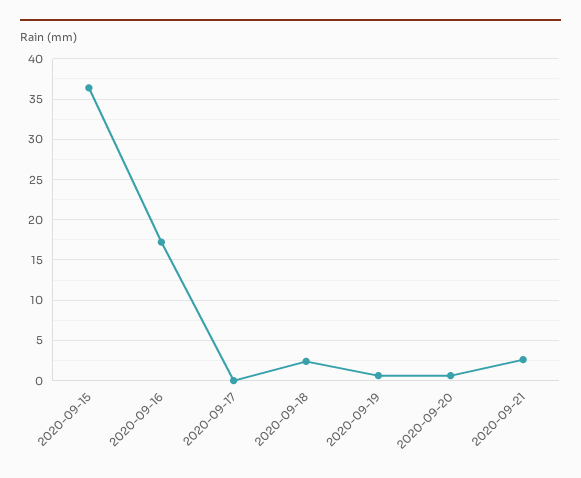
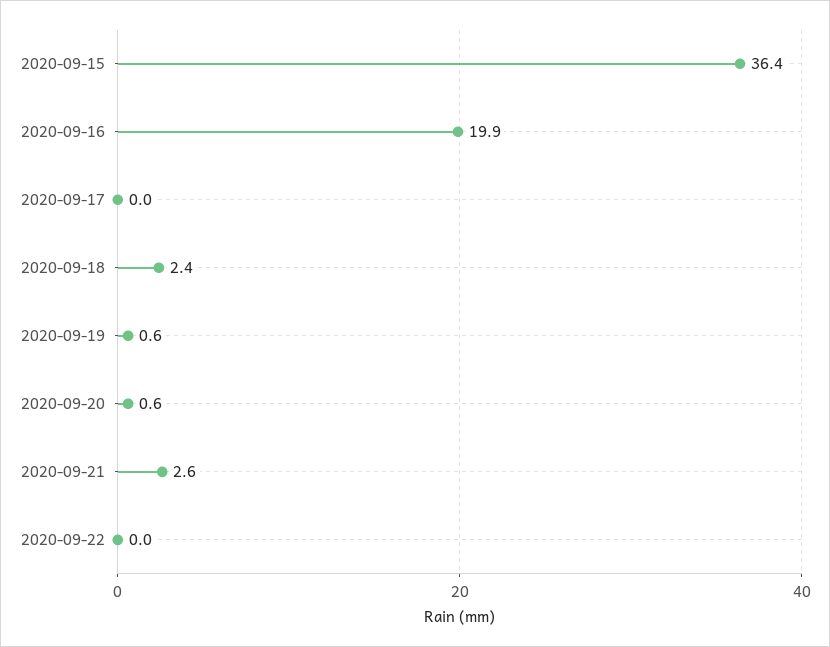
2020-09-16: 17 -> 19.9
2020-09-22: none -> 0

